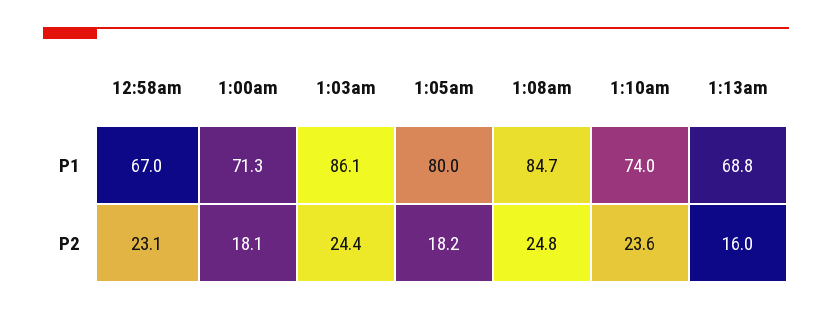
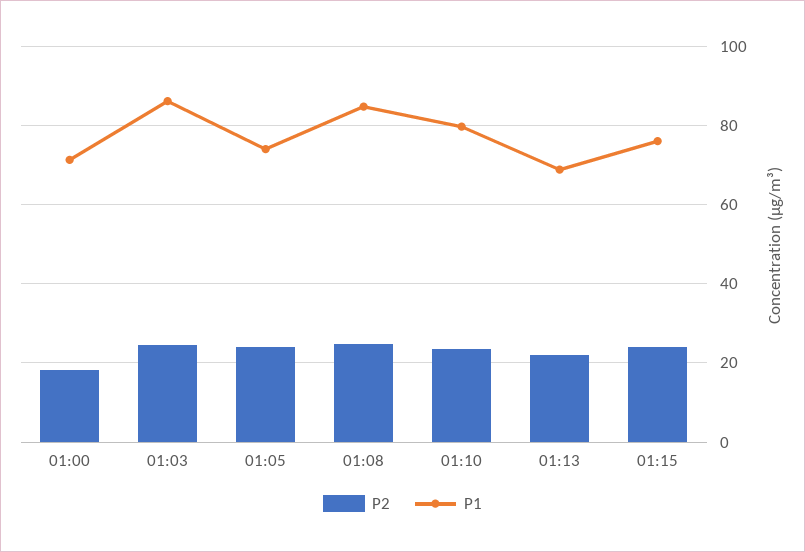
P1, 12:58am: 67 -> none
P1, 1:05am: 80 -> 74
P1, 1:10am: 74 -> 80
P2, 12:58am: 23.1 -> none
P2, 1:05am: 18.2 -> 24
P2, 1:13am: 16 -> 22
P2, 01:15: none -> 24
P1, 01:15: none -> 76

